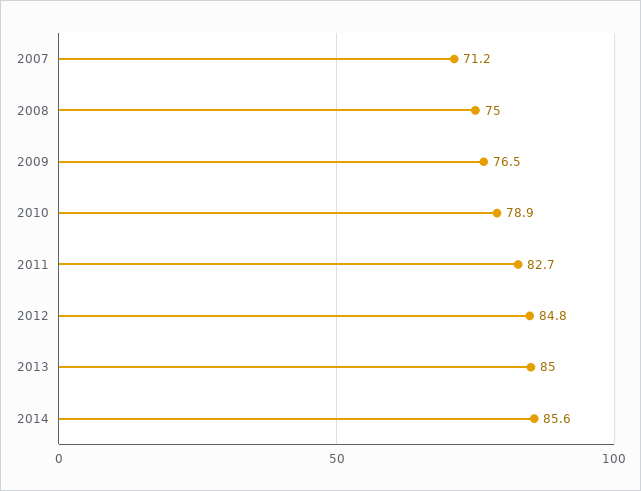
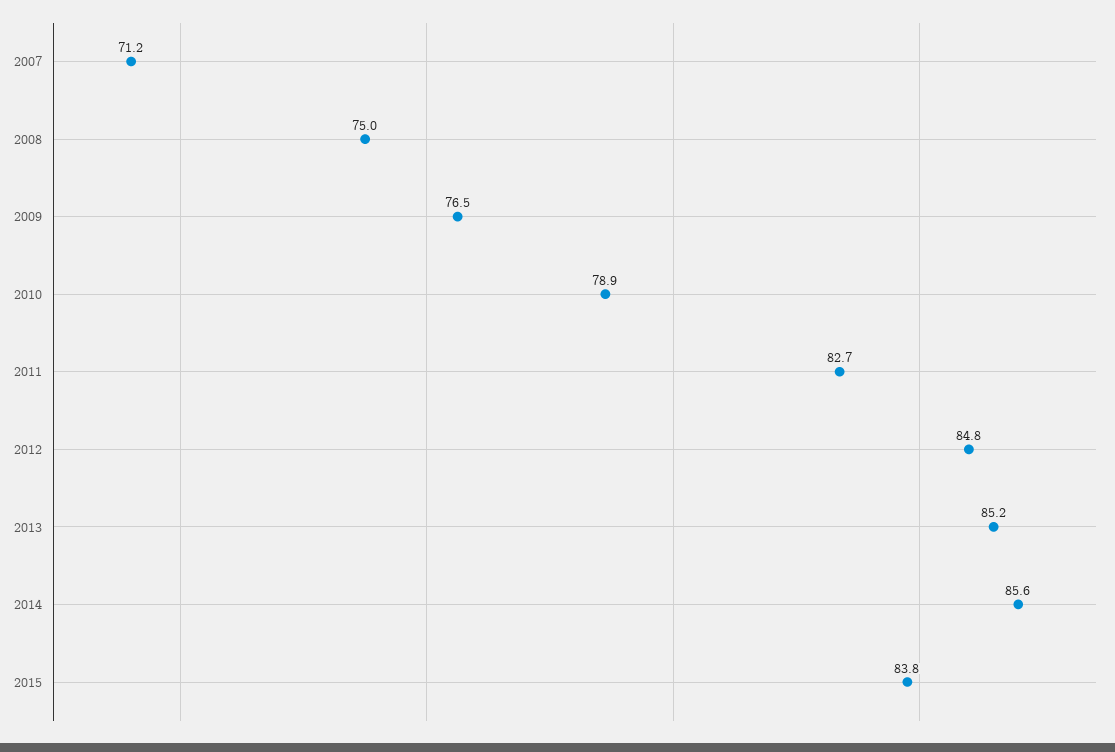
2013: 85 -> 85.2
2015: none -> 83.8

